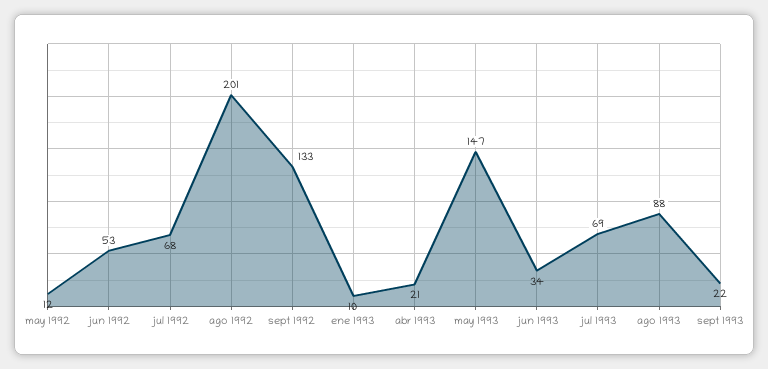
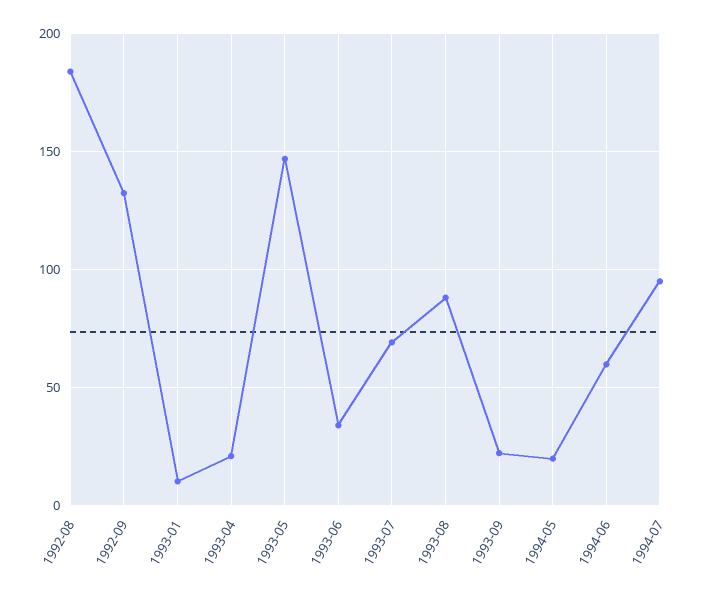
may 1992: 12 -> none
jun 1992: 53 -> none
jul 1992: 68 -> none
ago 1992: 201 -> 185
1994-05: none -> 20
1994-06: none -> 60
1994-07: none -> 95

